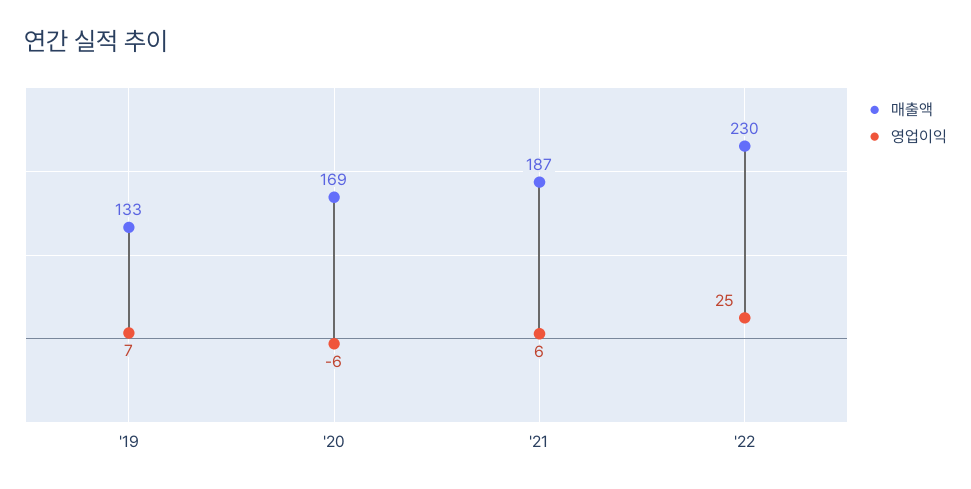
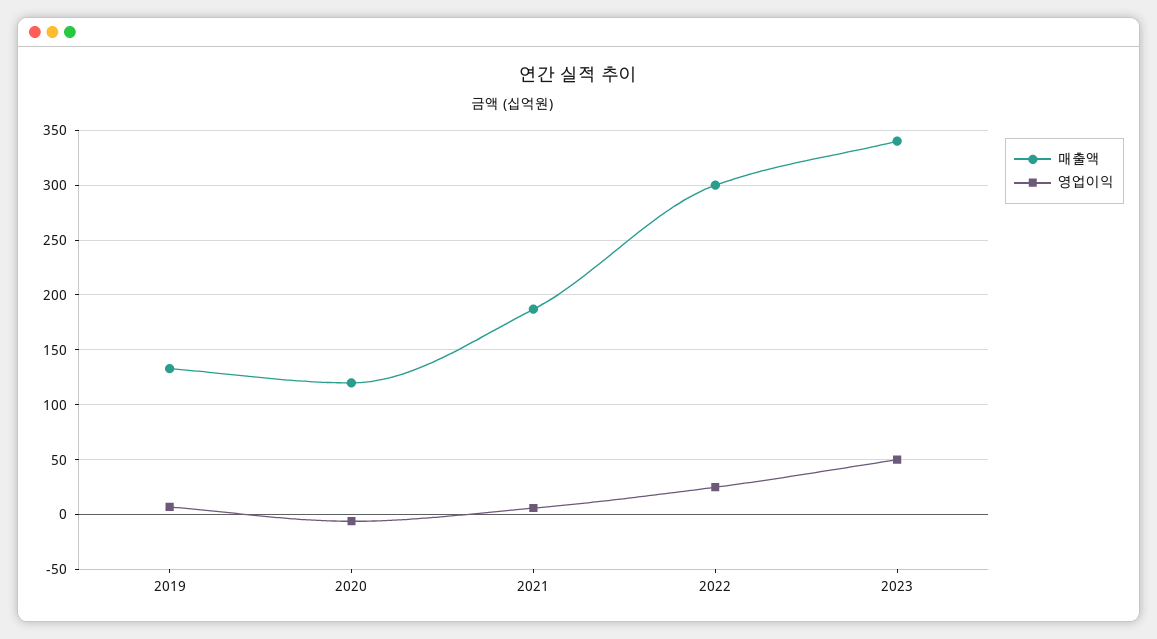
매출액, '20: 169 -> 120
매출액, '22: 230 -> 300
매출액, 2023: none -> 340
영업이익, 2023: none -> 50

